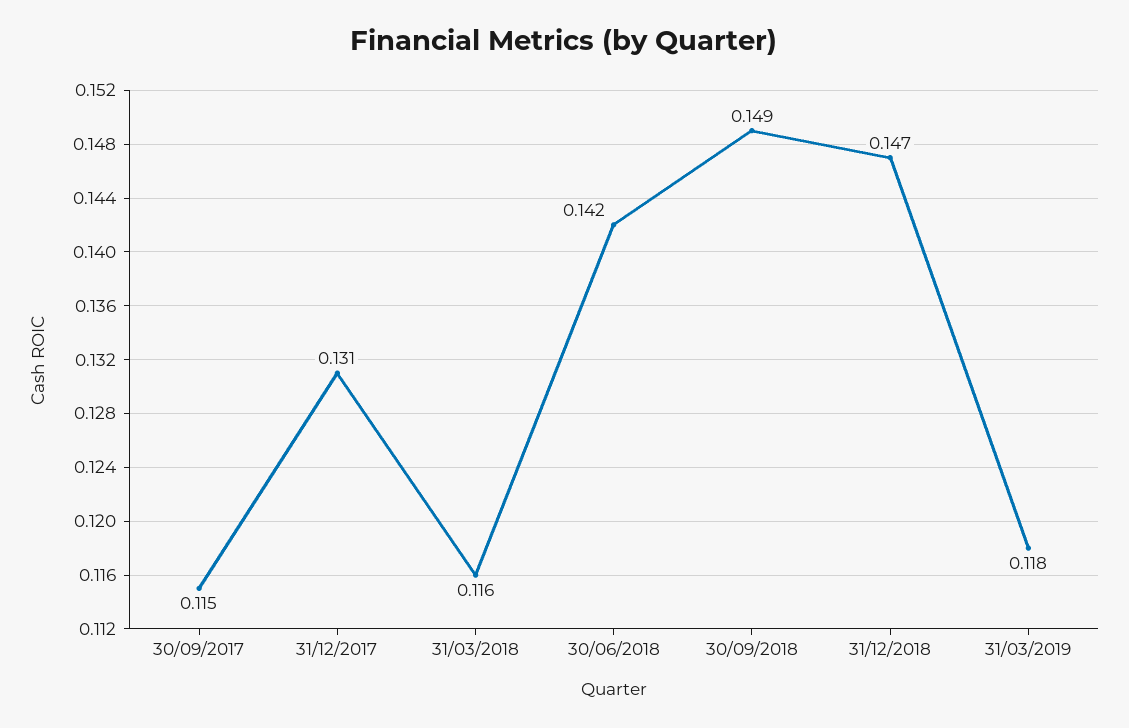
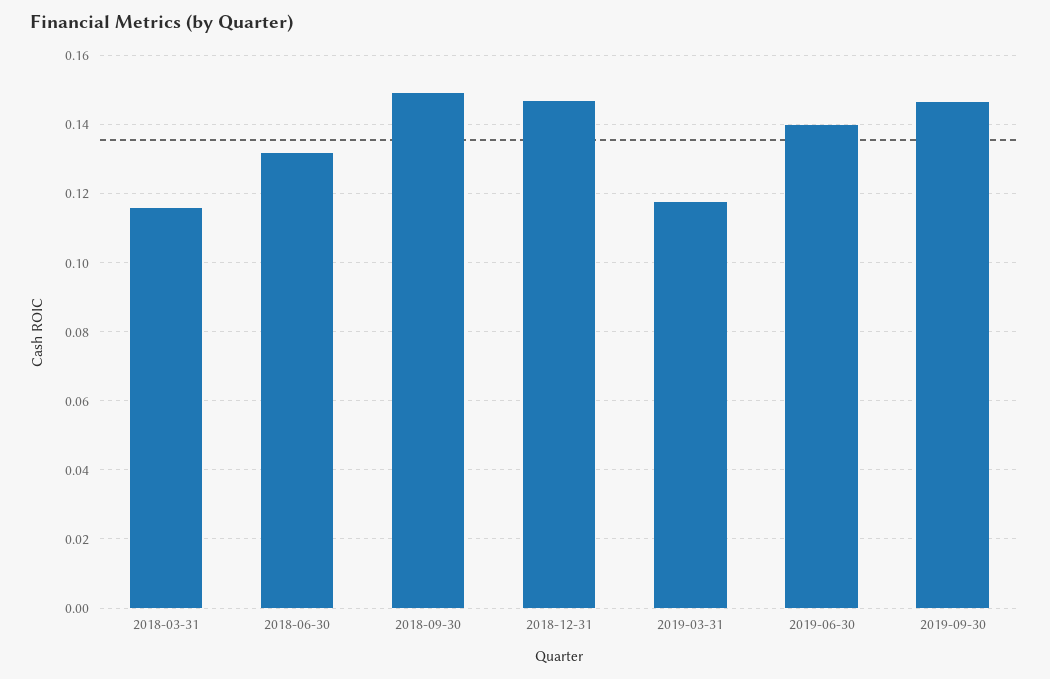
30/09/2017: 0.115 -> none
31/12/2017: 0.131 -> none
30/06/2018: 0.142 -> 0.132
2019-06-30: none -> 0.14
2019-09-30: none -> 0.146

